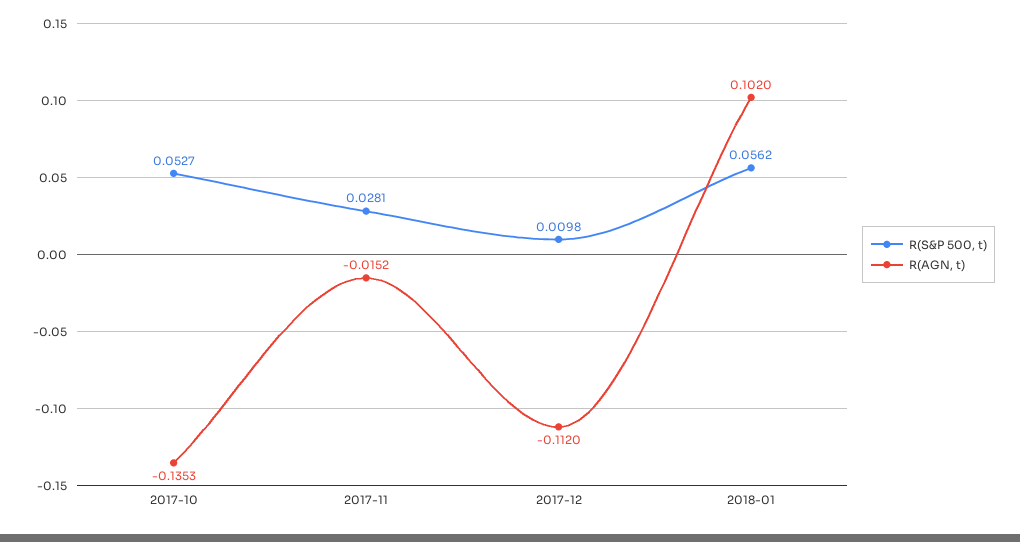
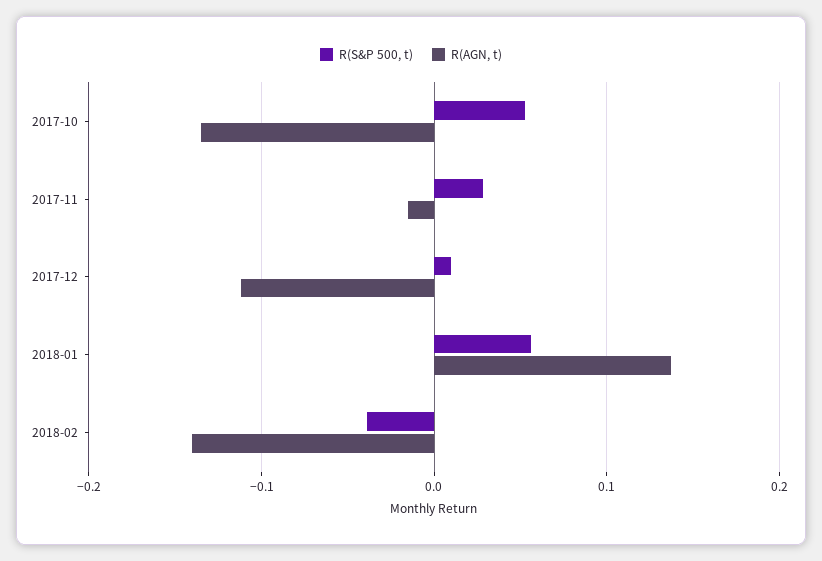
R(AGN, t), 2018-01: 0.102 -> 0.14
R(S&P 500, t), 2018-02: none -> -0.04
R(AGN, t), 2018-02: none -> -0.14

